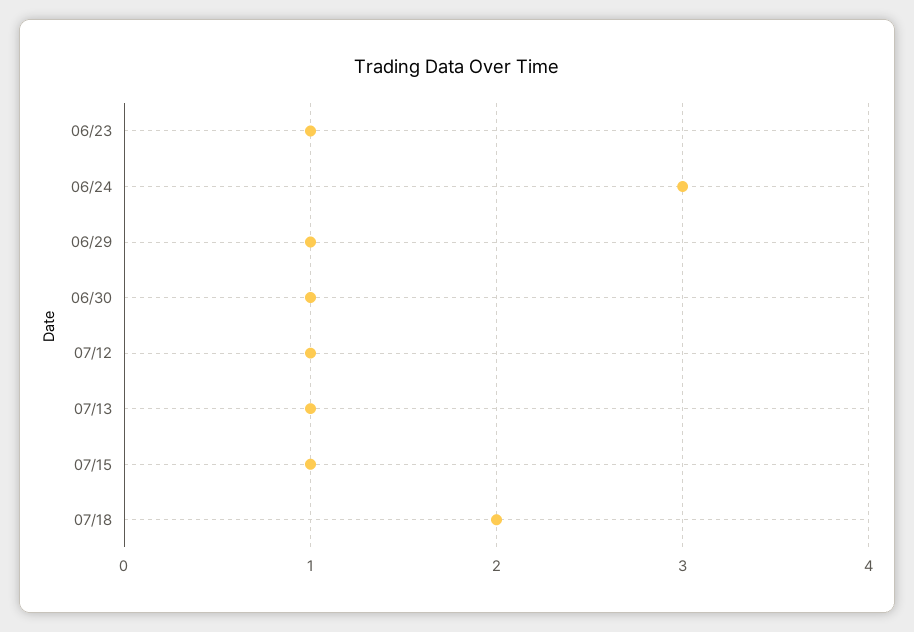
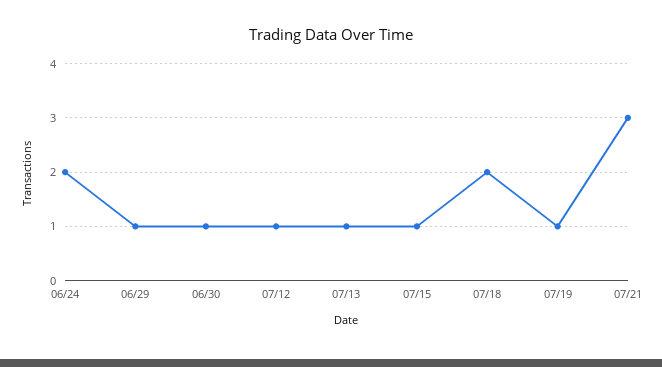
06/23: 1 -> none
06/24: 3 -> 2
07/19: none -> 1
07/21: none -> 3

